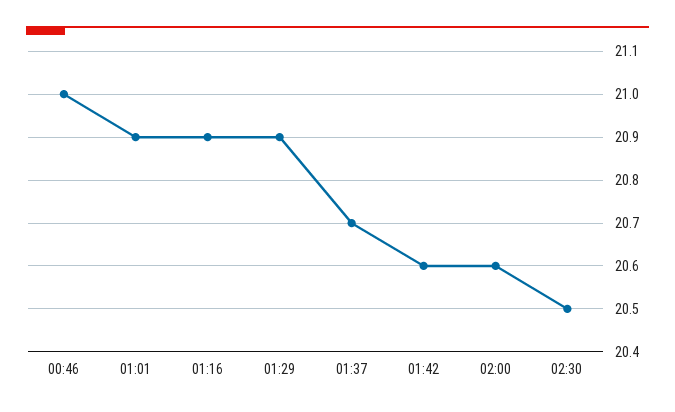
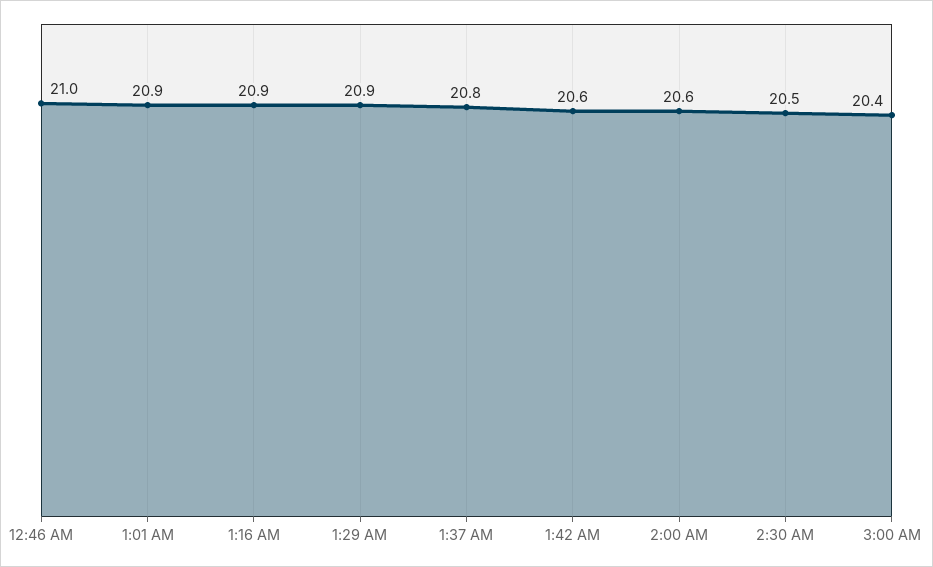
01:37: 20.7 -> 20.8
3:00 AM: none -> 20.4

